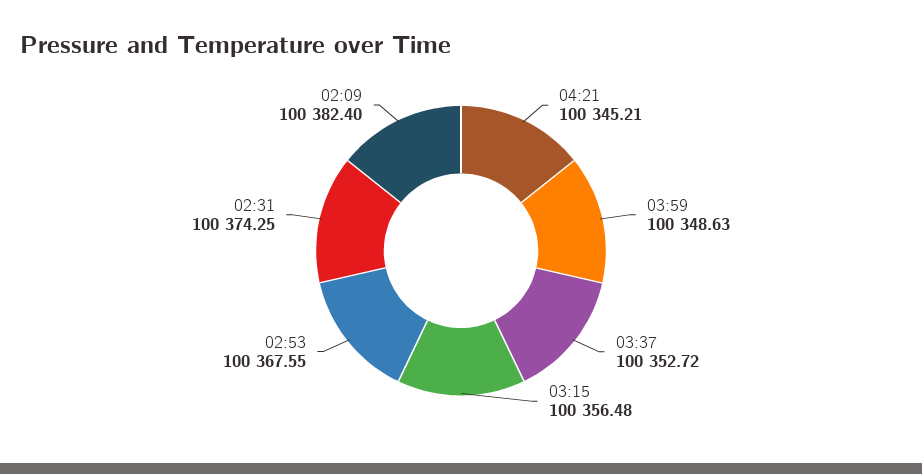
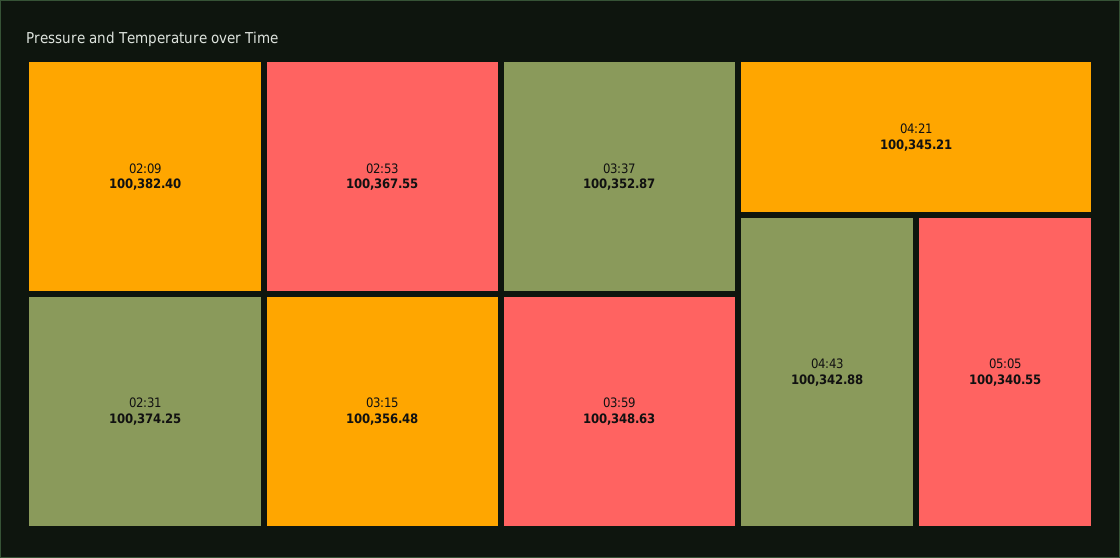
03:37: 100352.72 -> 100352.87
04:43: none -> 100342.88
05:05: none -> 100340.55

